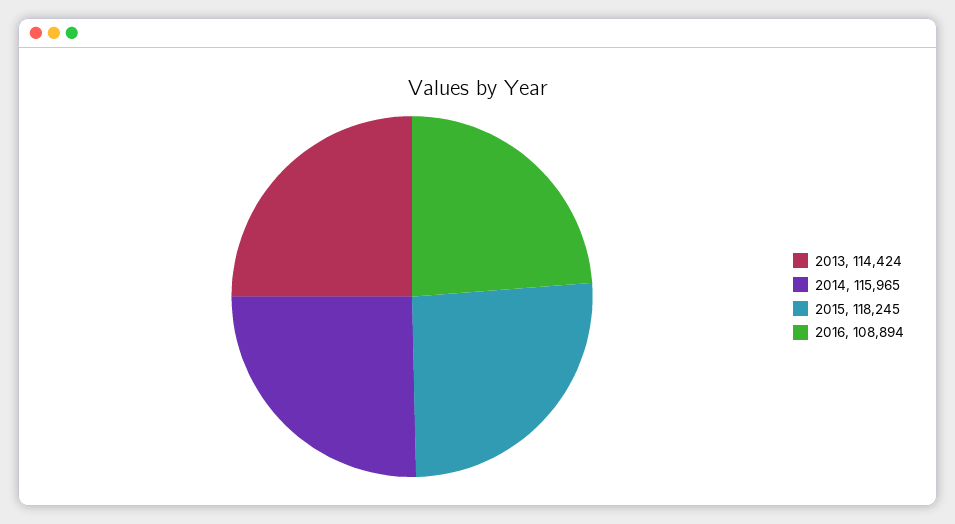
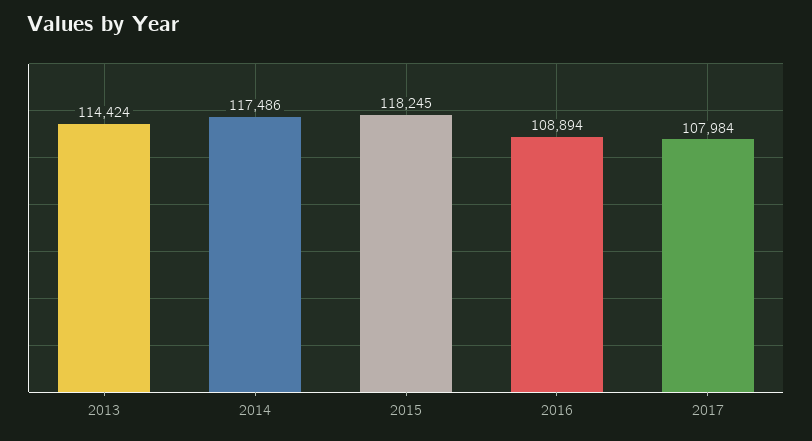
2014: 115965 -> 117486
2017: none -> 107984

